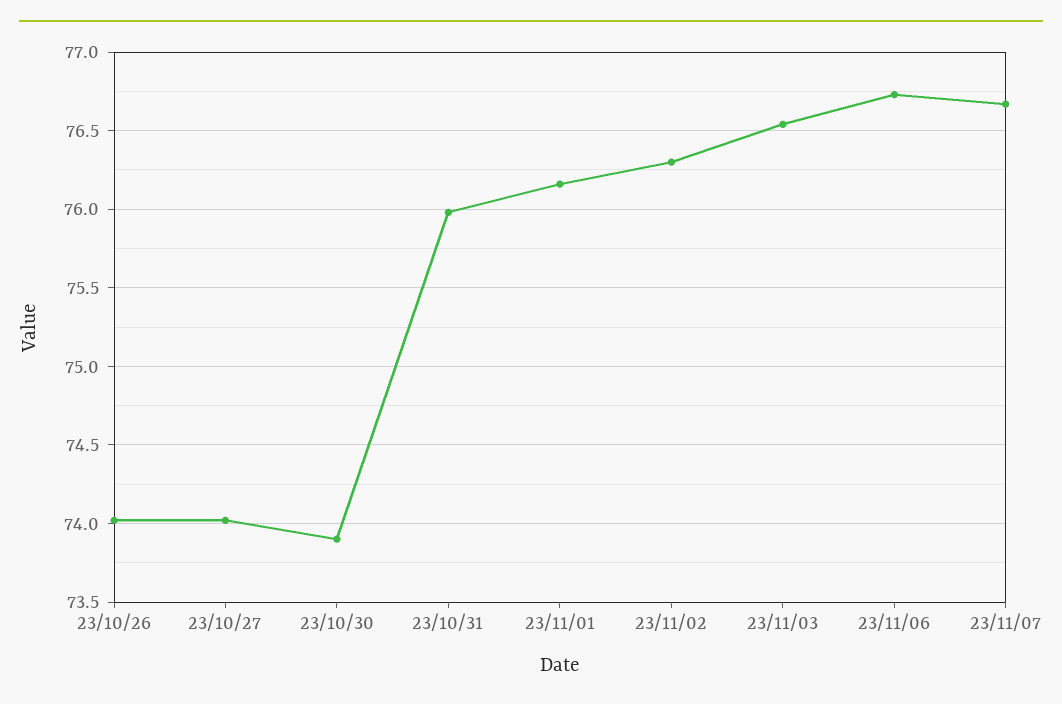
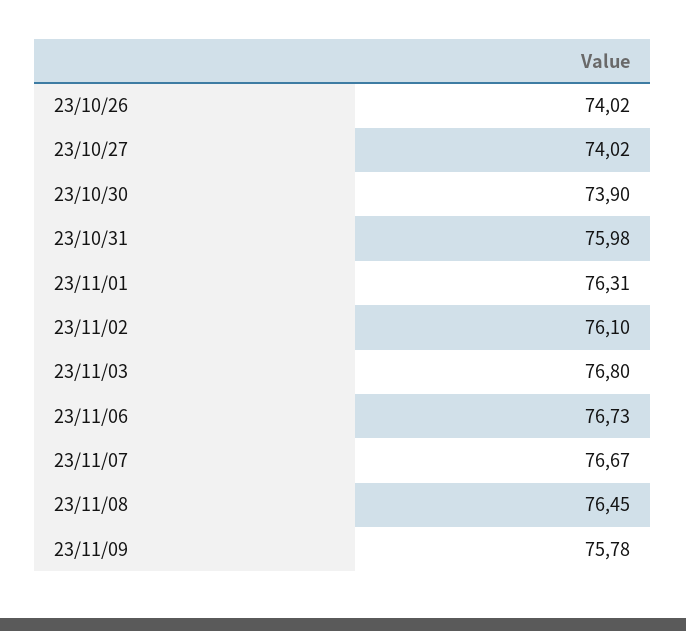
23/11/01: 76.15 -> 76.31
23/11/02: 76.3 -> 76.1
23/11/03: 76.55 -> 76.8
23/11/08: none -> 76.45
23/11/09: none -> 75.78

